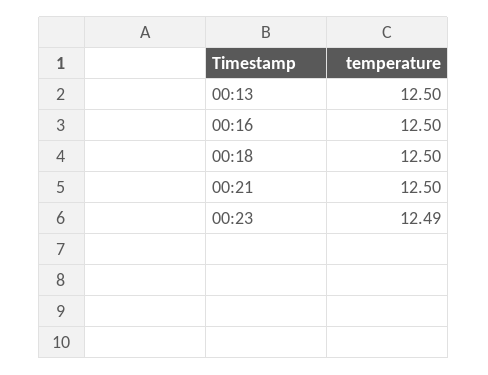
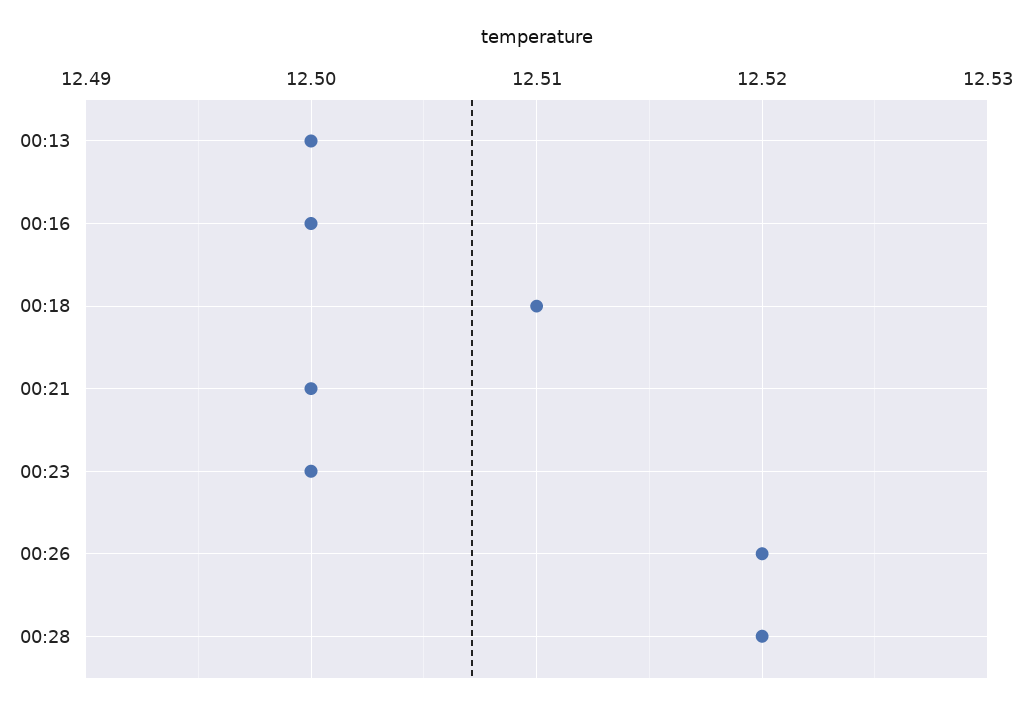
00:18: 12.5 -> 12.51
00:23: 12.49 -> 12.5
00:26: none -> 12.52
00:28: none -> 12.52

